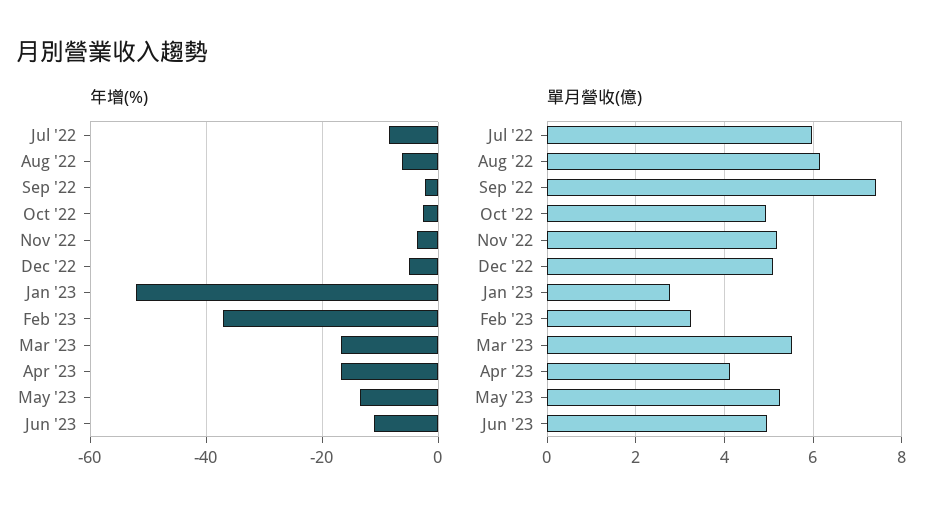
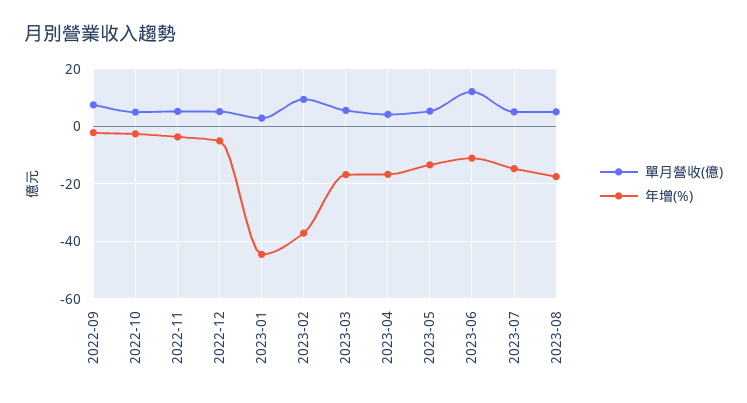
年增(%), Jul '22: -8 -> none
年增(%), Aug '22: -6 -> none
年增(%), Jan '23: -52 -> -45
單月營收(億), Jul '22: 6 -> none
單月營收(億), Aug '22: 6.2 -> none
單月營收(億), Feb '23: 3.2 -> 10
單月營收(億), Jun '23: 5 -> 12.5
單月營收(億), 2023-07: none -> 5
年增(%), 2023-07: none -> -15
單月營收(億), 2023-08: none -> 5
年增(%), 2023-08: none -> -17.5

